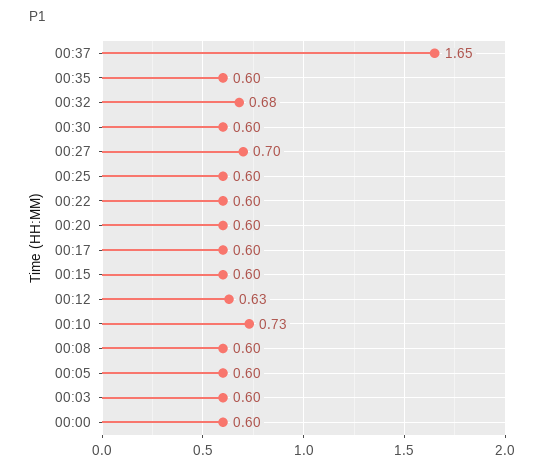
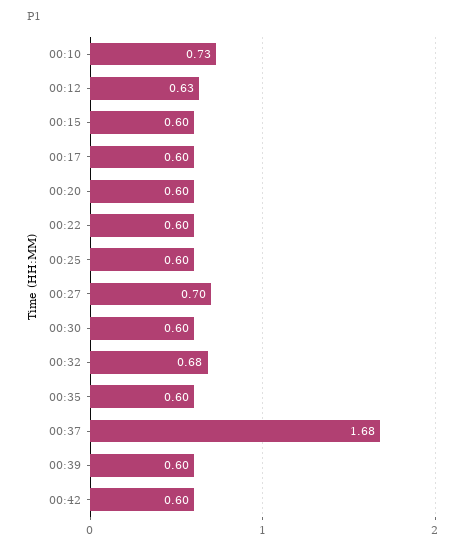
00:37: 1.65 -> 1.68
00:08: 0.6 -> none
00:05: 0.6 -> none
00:03: 0.6 -> none
00:00: 0.6 -> none
00:39: none -> 0.6
00:42: none -> 0.6

